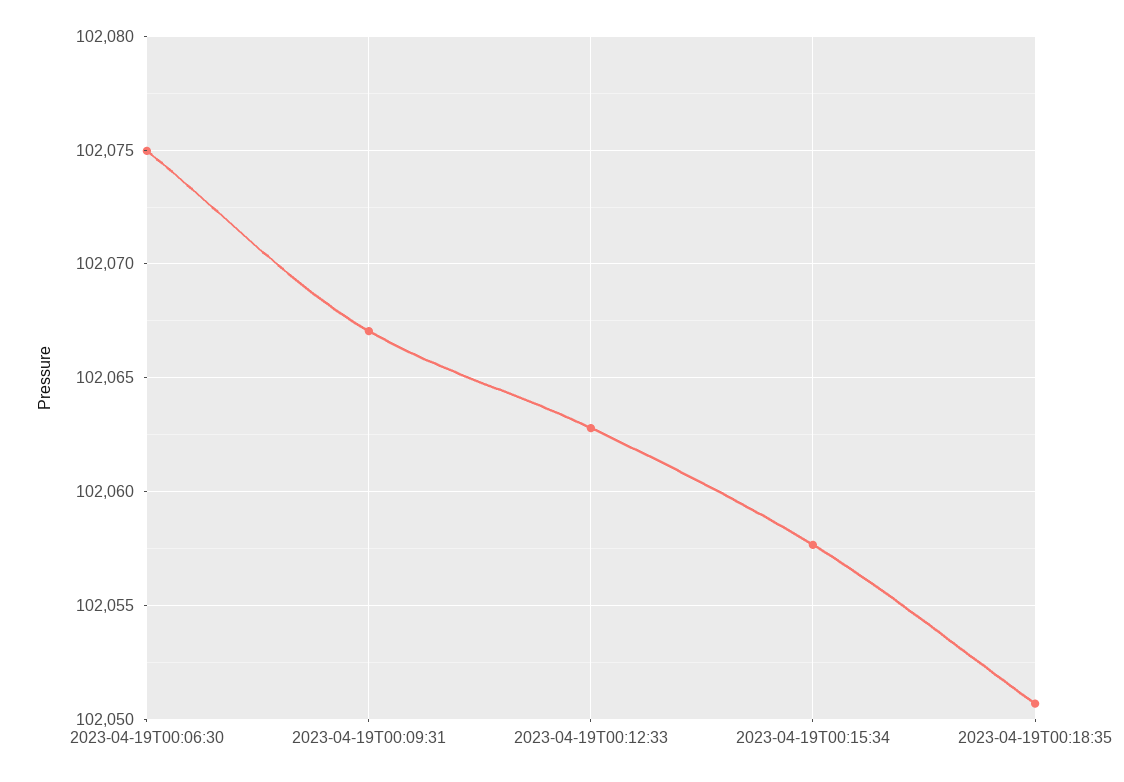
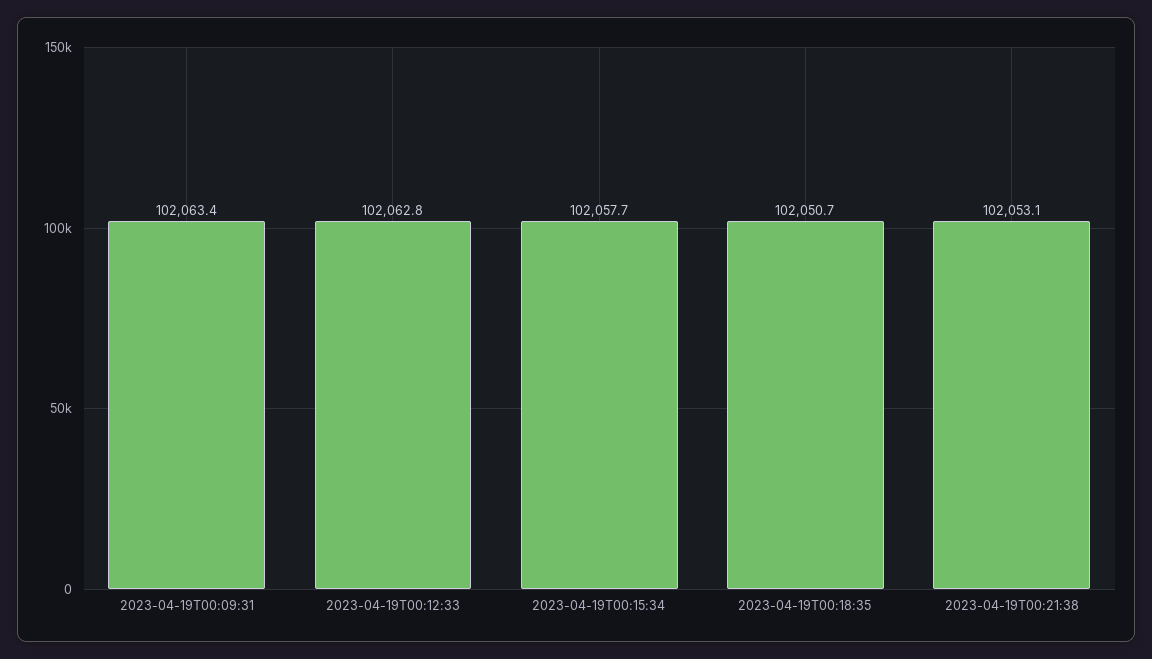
2023-04-19T00:06:30: 102075 -> none
2023-04-19T00:09:31: 102067 -> 102063.4
2023-04-19T00:21:38: none -> 102053.1

